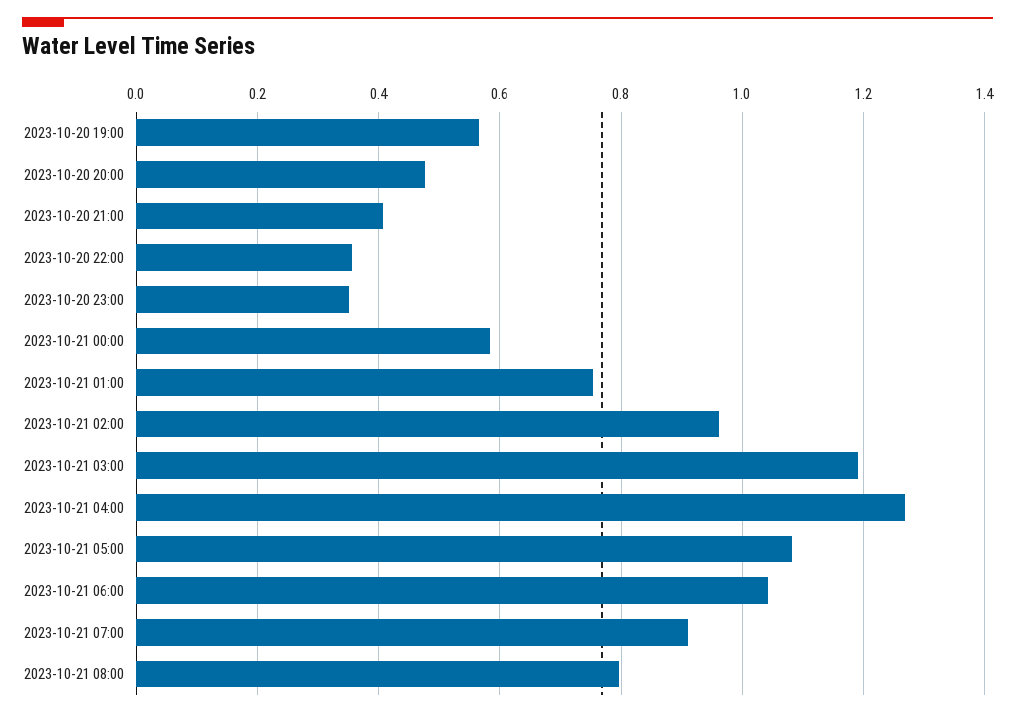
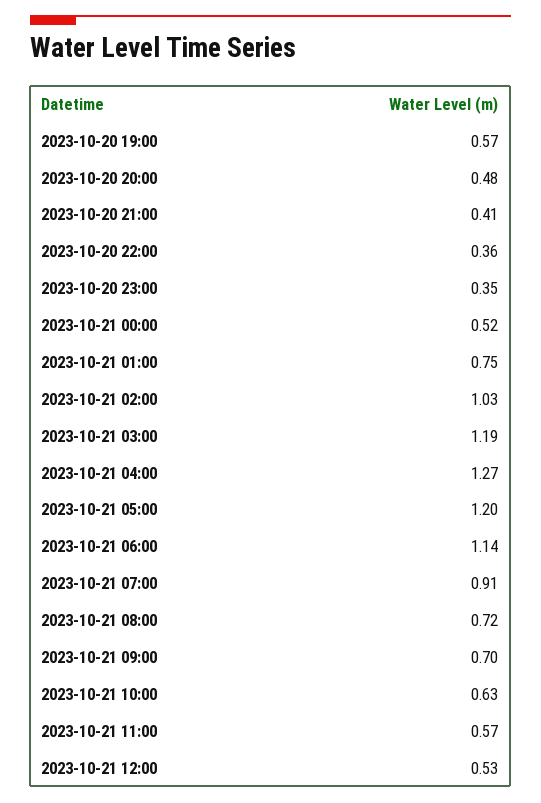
2023-10-21 00:00: 0.58 -> 0.52
2023-10-21 02:00: 0.96 -> 1.03
2023-10-21 05:00: 1.08 -> 1.2
2023-10-21 06:00: 1.04 -> 1.14
2023-10-21 08:00: 0.8 -> 0.72
2023-10-21 09:00: none -> 0.7
2023-10-21 10:00: none -> 0.63
2023-10-21 11:00: none -> 0.57
2023-10-21 12:00: none -> 0.53

